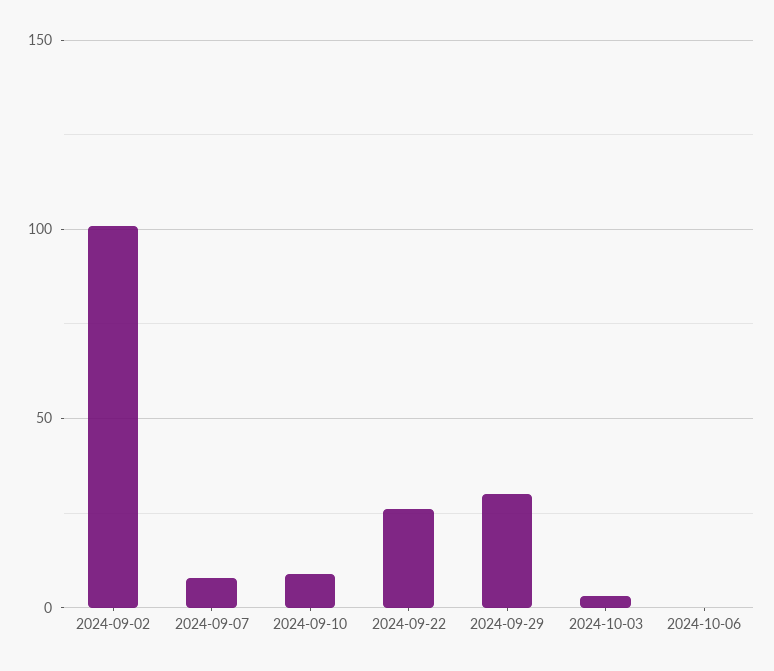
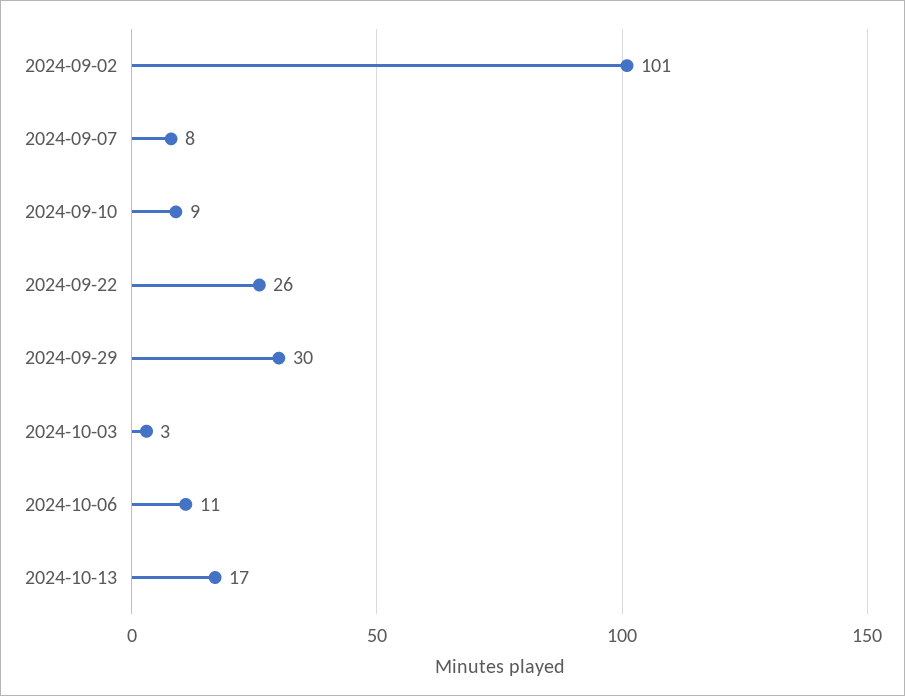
2024-10-06: 0 -> 11
2024-10-13: none -> 17

